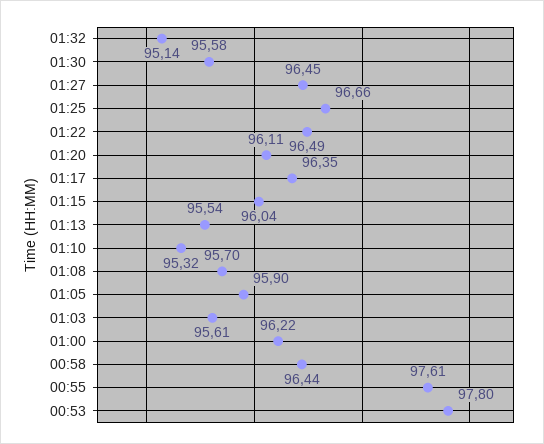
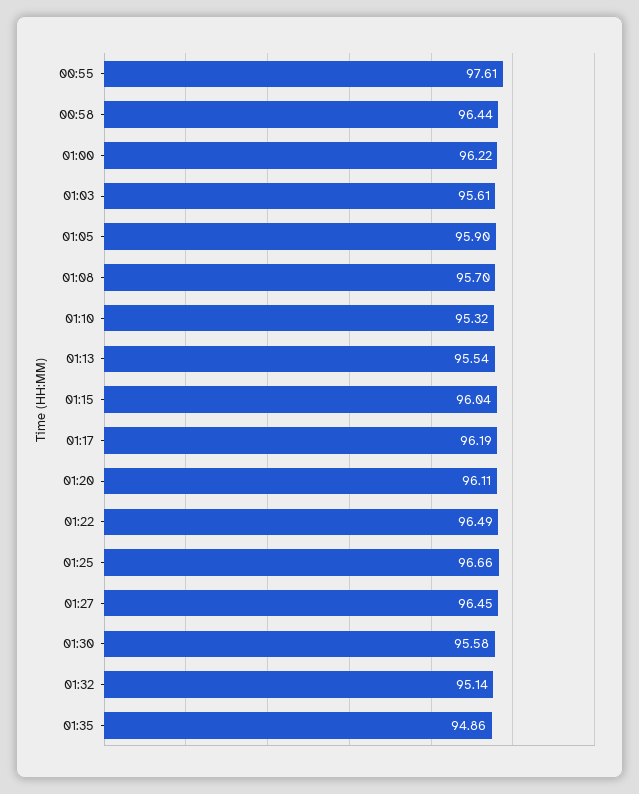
01:17: 96.35 -> 96.19
00:53: 97.8 -> none
01:35: none -> 94.86

